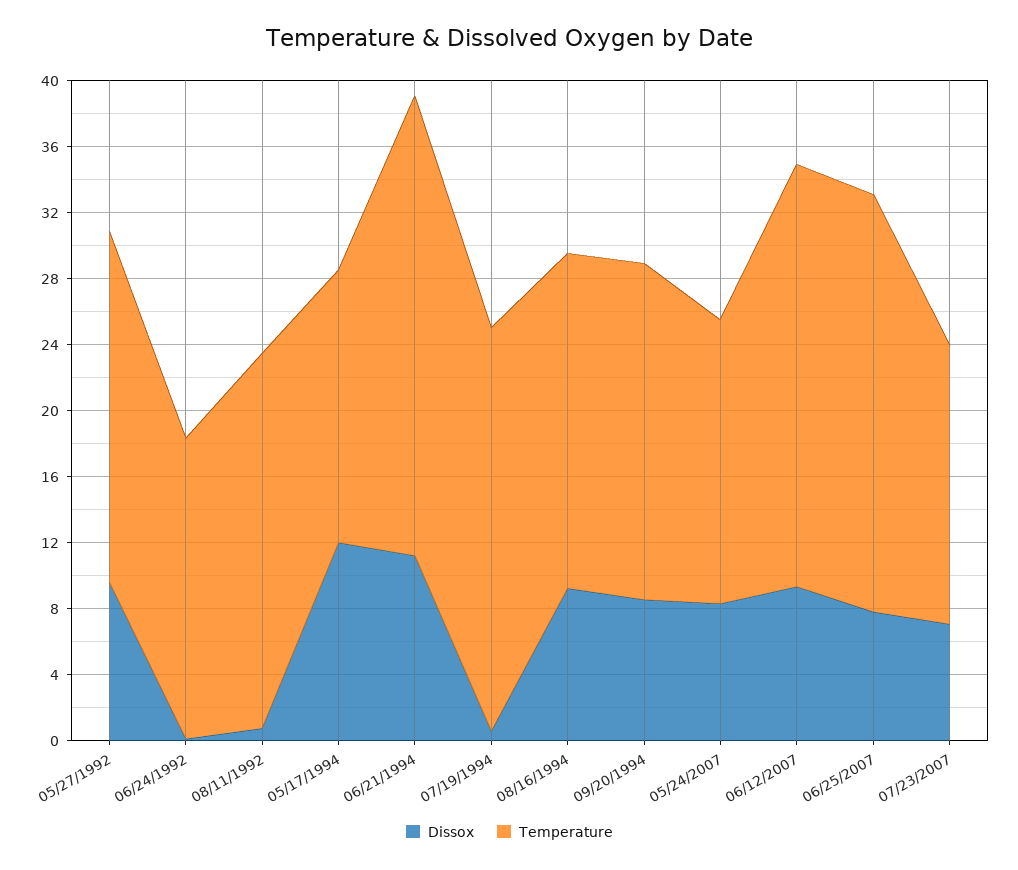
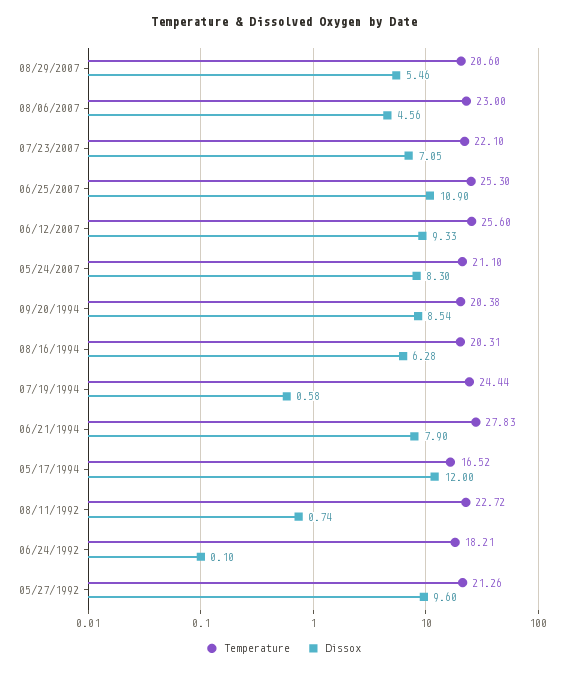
Dissox, 06/21/1994: 11 -> 7.9
Dissox, 08/16/1994: 9 -> 6.28
Temperature, 05/24/2007: 17 -> 21.1
Dissox, 06/25/2007: 8 -> 10.9
Temperature, 07/23/2007: 17 -> 22.1
Temperature, 08/29/2007: none -> 20.6
Dissox, 08/29/2007: none -> 5.46
Temperature, 08/06/2007: none -> 23
Dissox, 08/06/2007: none -> 4.56

